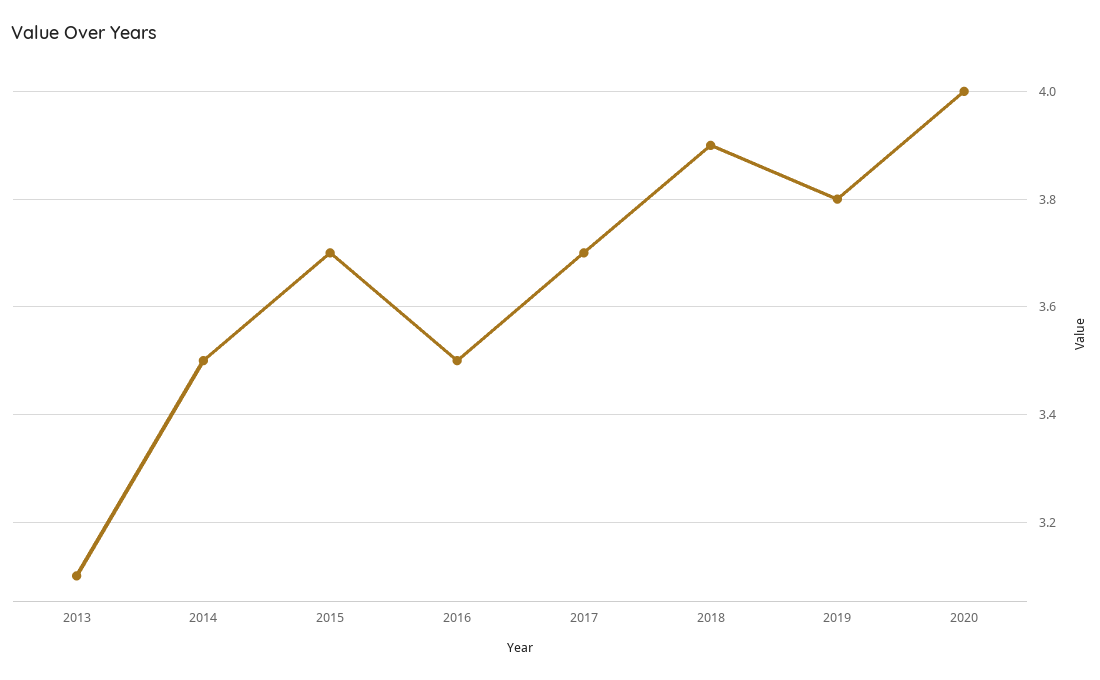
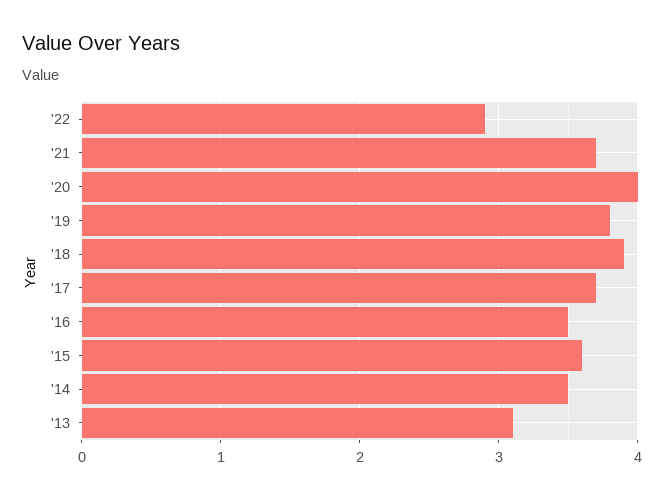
2015: 3.7 -> 3.6
'22: none -> 2.9
'21: none -> 3.7

